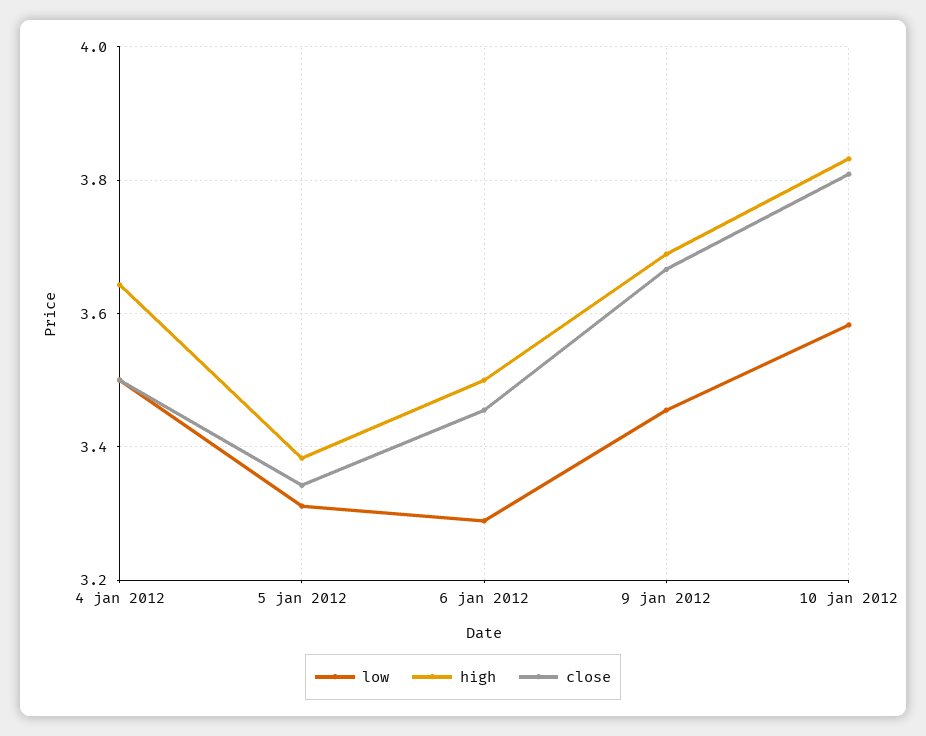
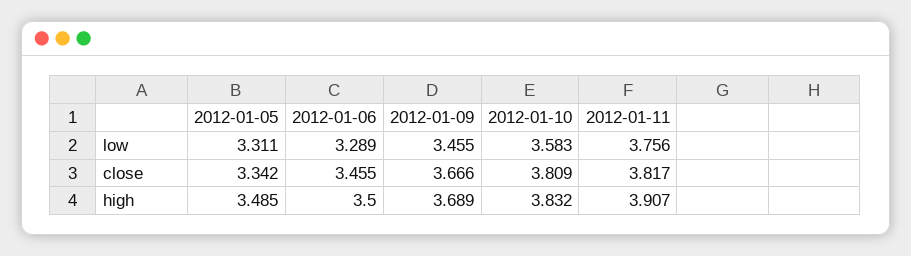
low, 4 jan 2012: 3.5 -> none
high, 4 jan 2012: 3.64 -> none
close, 4 jan 2012: 3.5 -> none
high, 5 jan 2012: 3.38 -> 3.485
low, 2012-01-11: none -> 3.756
close, 2012-01-11: none -> 3.817
high, 2012-01-11: none -> 3.907

